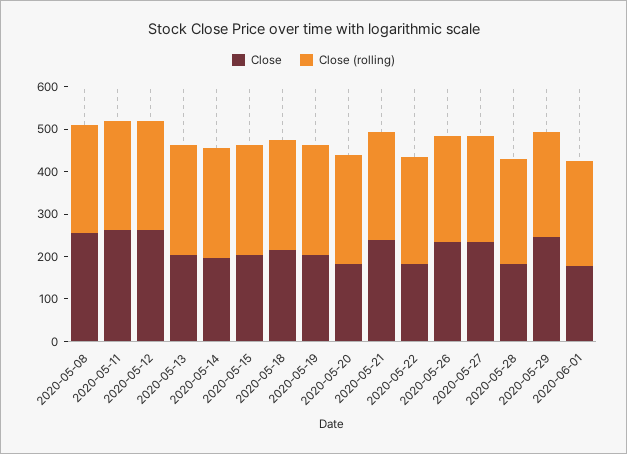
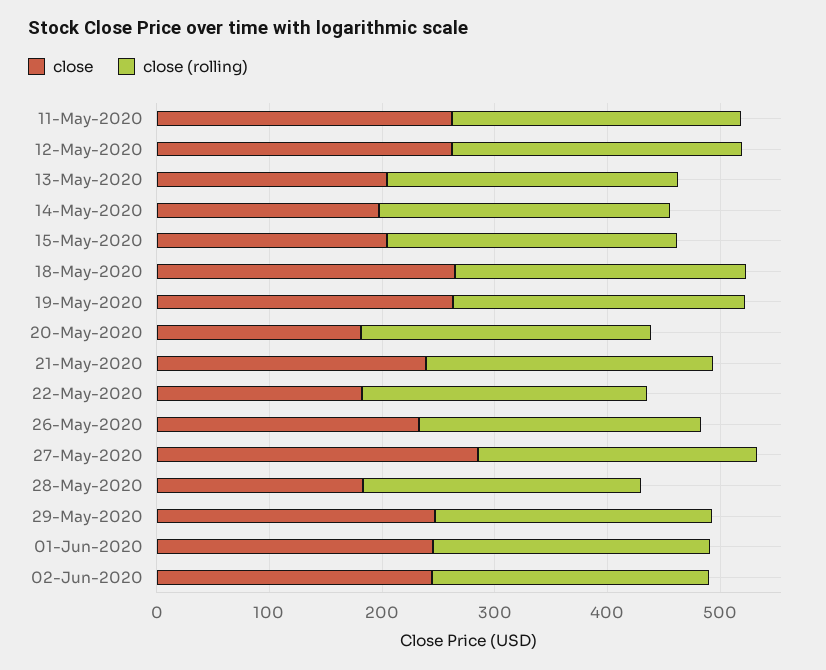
Close, 2020-05-08: 260 -> none
Close (rolling), 2020-05-08: 260 -> none
Close, 2020-05-18: 220 -> 260
Close, 2020-05-19: 200 -> 260
Close, 2020-05-27: 240 -> 280
Close, 2020-06-01: 180 -> 240
Close, 02-Jun-2020: none -> 240
Close (rolling), 02-Jun-2020: none -> 240

